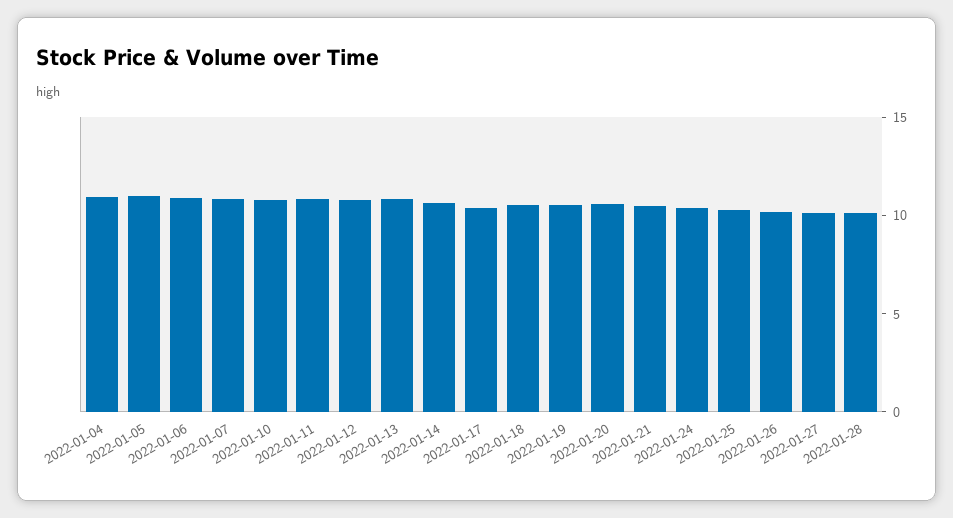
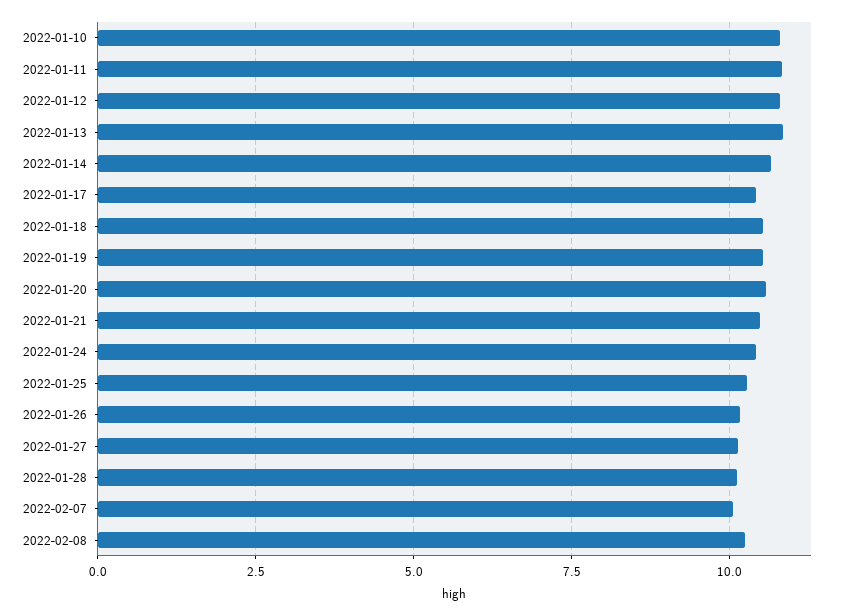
2022-01-04: 11 -> none
2022-01-05: 11 -> none
2022-01-06: 11 -> none
2022-01-07: 11 -> none
2022-02-07: none -> 10
2022-02-08: none -> 10.25

